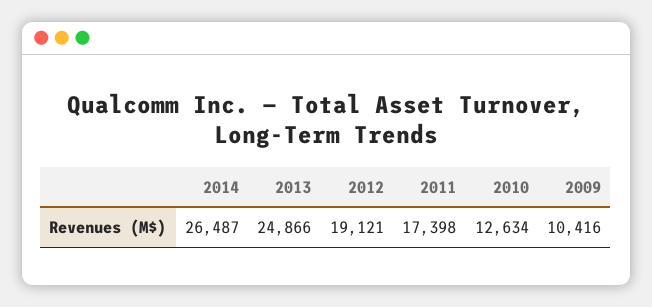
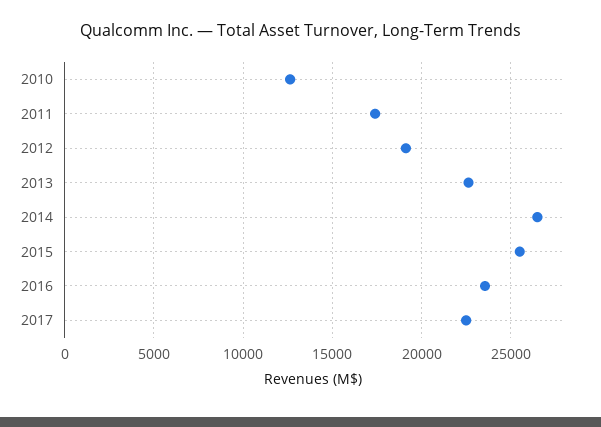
2013: 24866 -> 22500
2009: 10416 -> none
2015: none -> 25500
2016: none -> 23500
2017: none -> 22500

